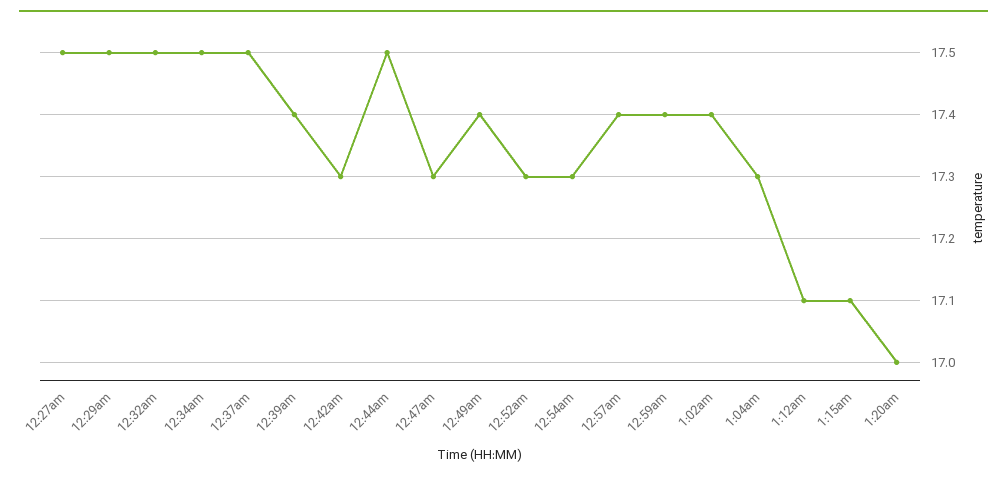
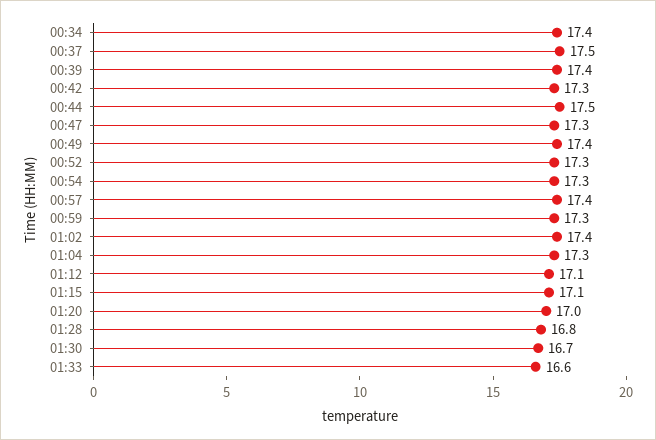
12:27am: 17.5 -> none
12:29am: 17.5 -> none
12:32am: 17.5 -> none
12:34am: 17.5 -> 17.4
12:59am: 17.4 -> 17.3
01:28: none -> 16.8
01:30: none -> 16.7
01:33: none -> 16.6

